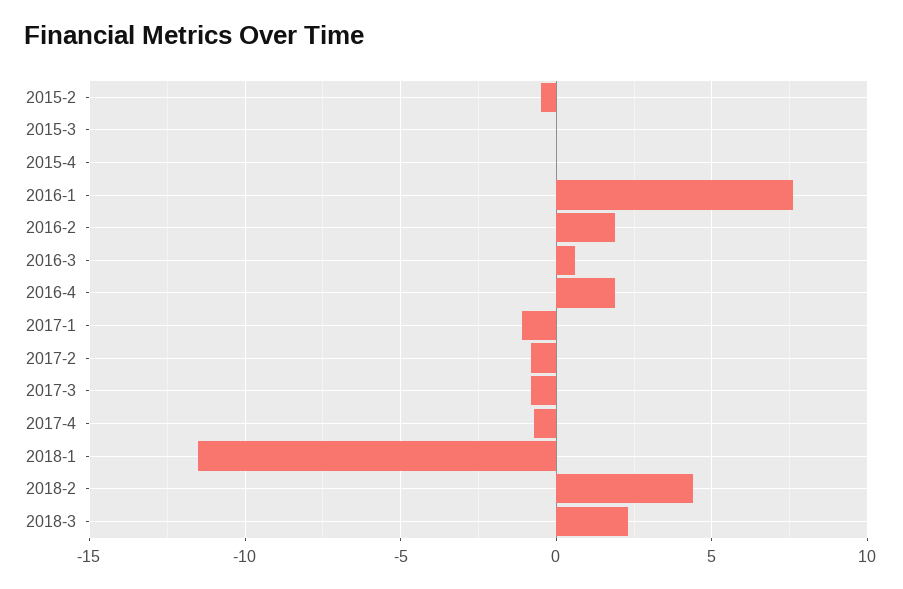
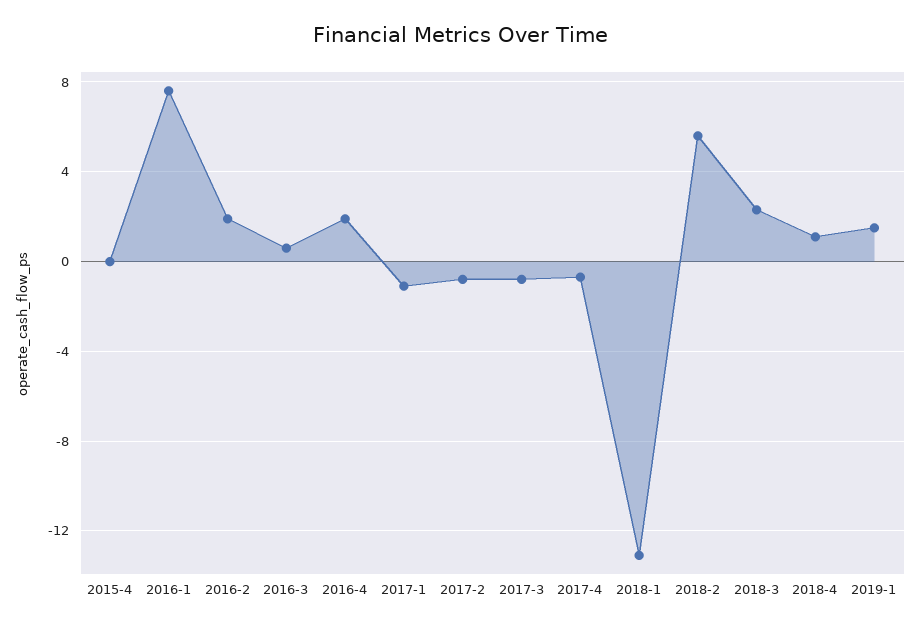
2015-2: -0.5 -> none
2015-3: 0 -> none
2018-1: -11.5 -> -13
2018-2: 4.5 -> 5.5
2018-4: none -> 1
2019-1: none -> 1.5

